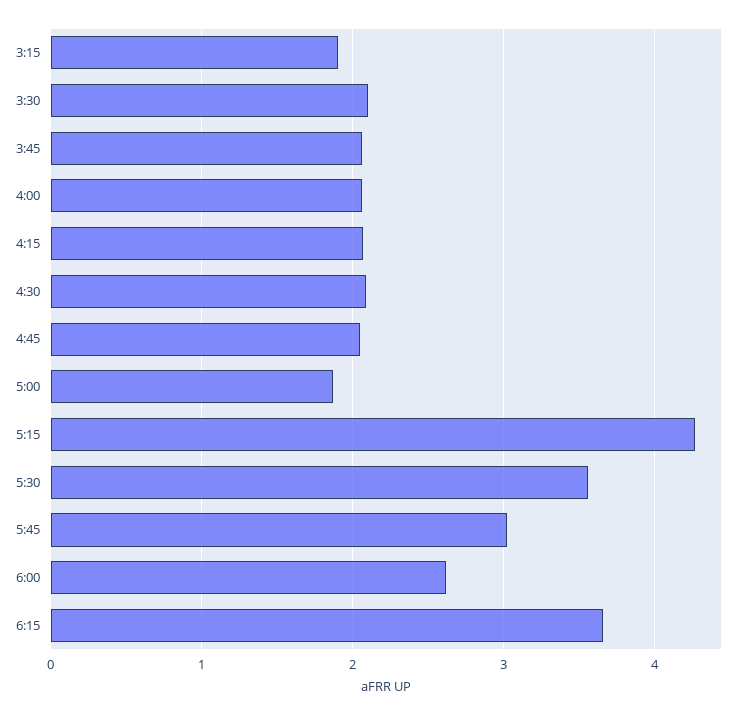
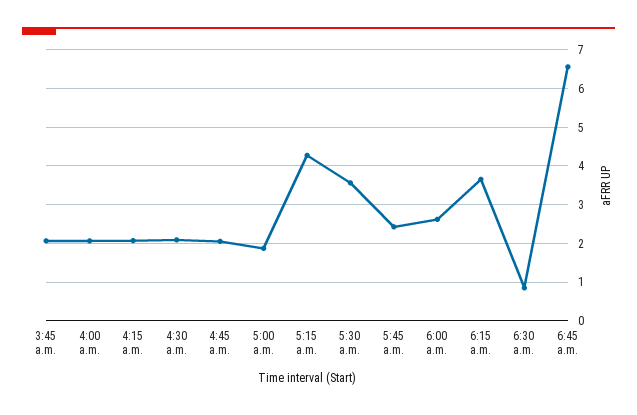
3:15: 1.9 -> none
3:30: 2.1 -> none
5:45: 3 -> 2.4
6:30 a.m.: none -> 0.8
6:45 a.m.: none -> 6.6

